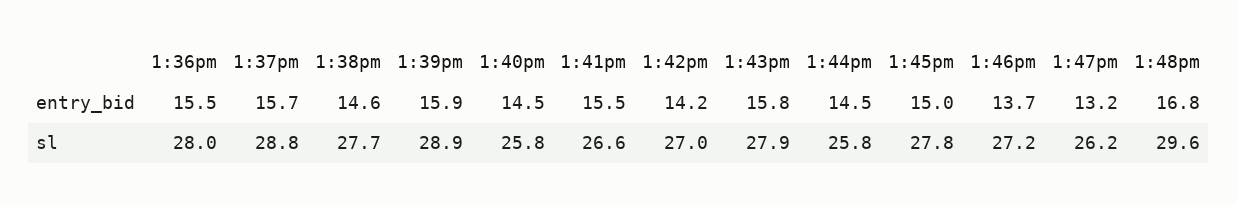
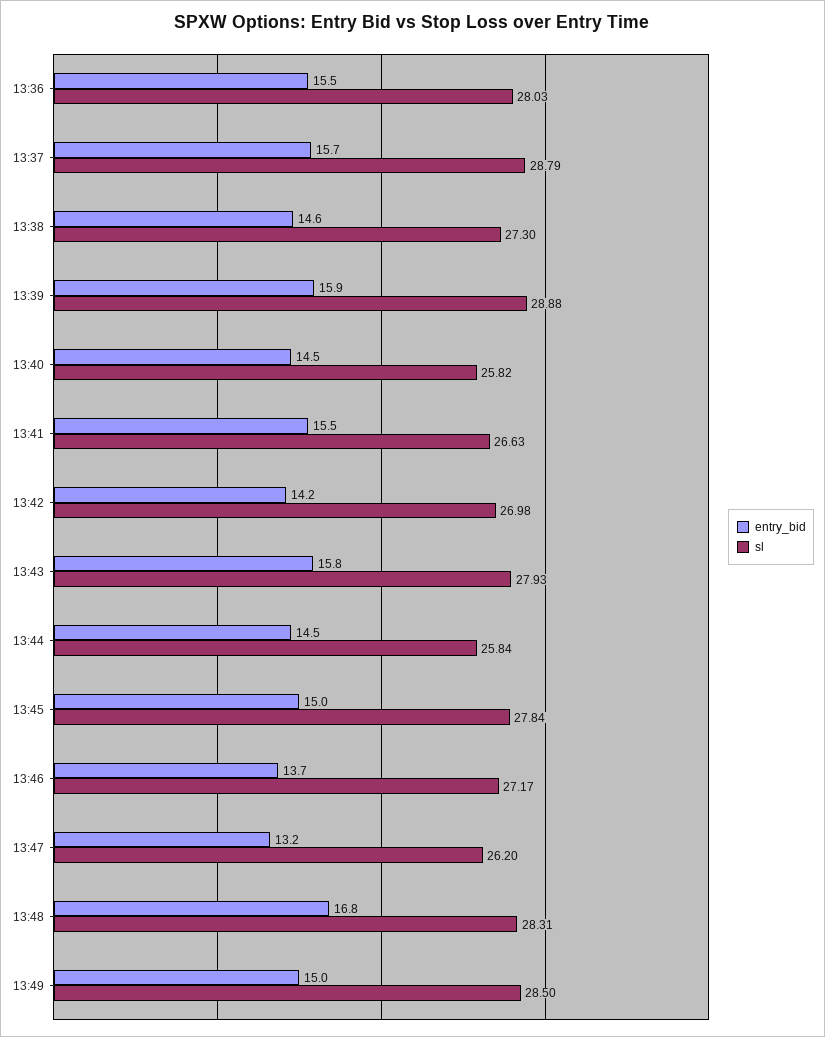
sl, 1:38pm: 27.7 -> 27.3
sl, 1:48pm: 29.6 -> 28.31
entry_bid, 13:49: none -> 15
sl, 13:49: none -> 28.5

